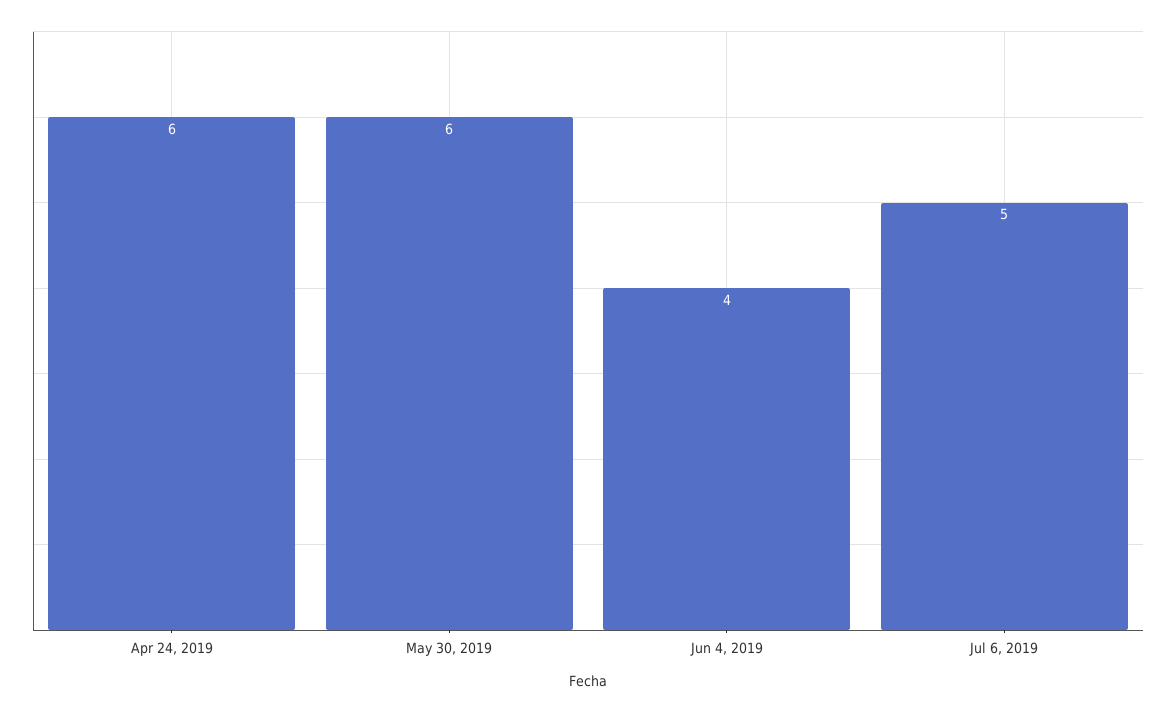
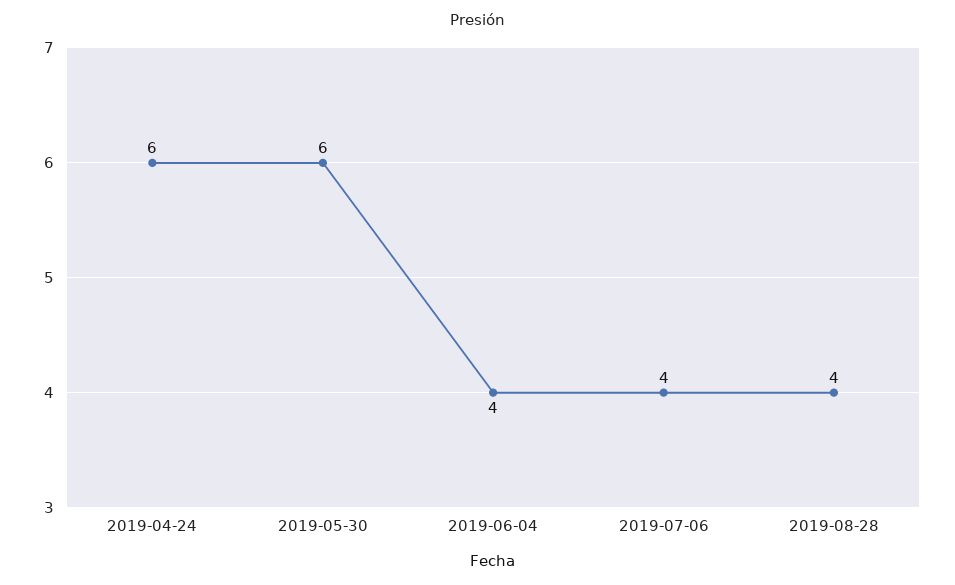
Jul 6, 2019: 5 -> 4
2019-08-28: none -> 4

